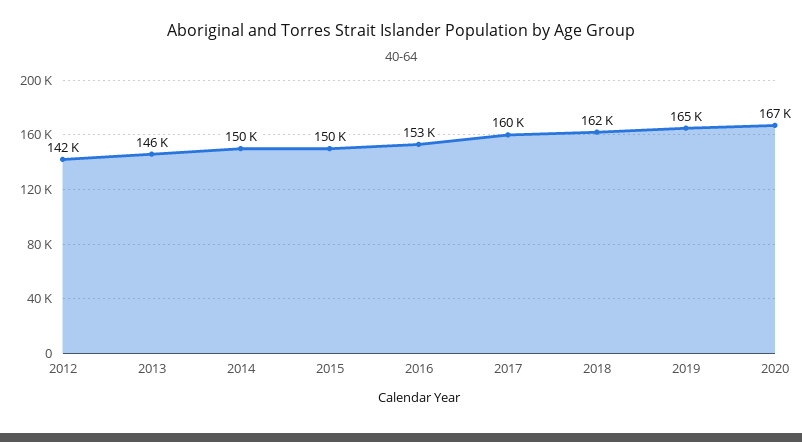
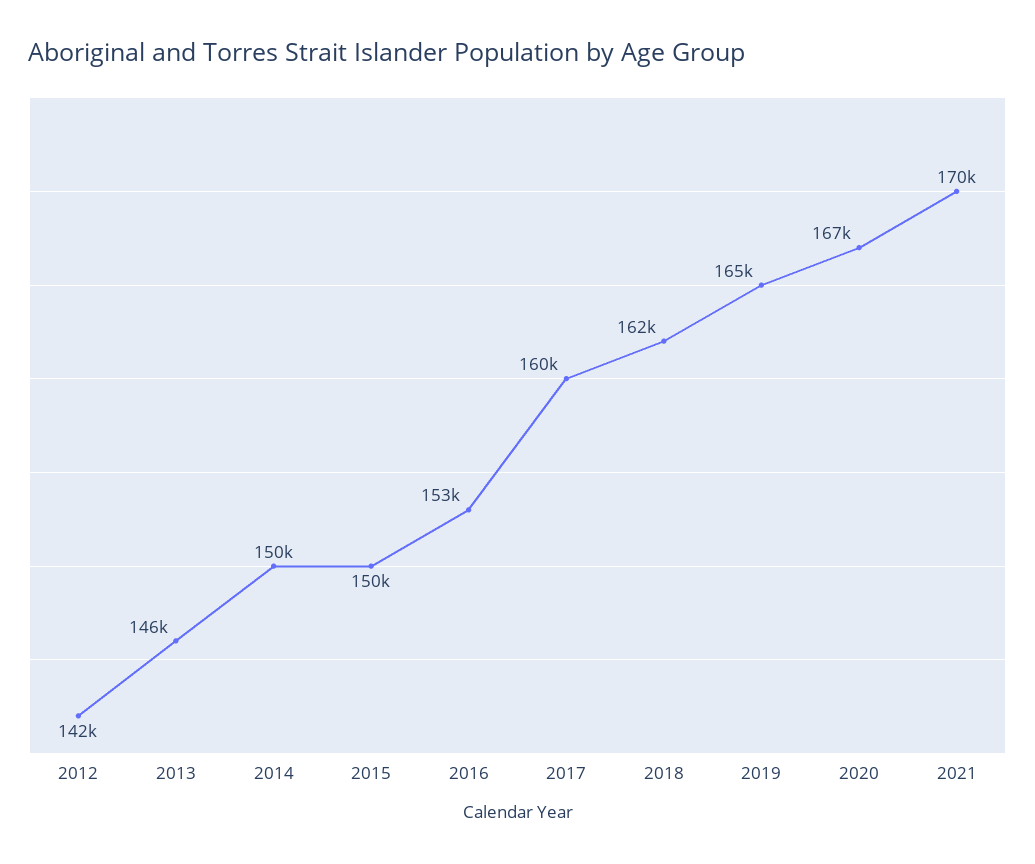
2021: none -> 170000

